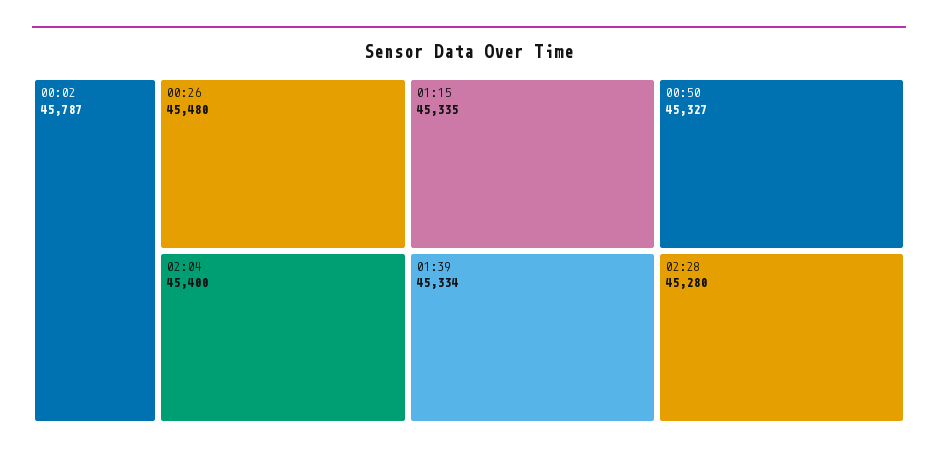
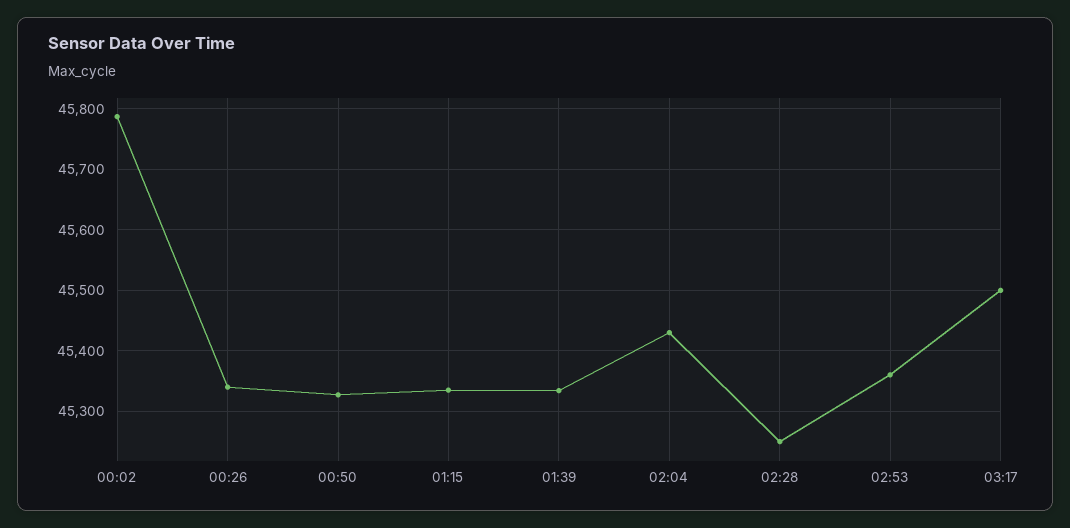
00:26: 45480 -> 45340
02:04: 45400 -> 45430
02:28: 45280 -> 45250
02:53: none -> 45360
03:17: none -> 45500

